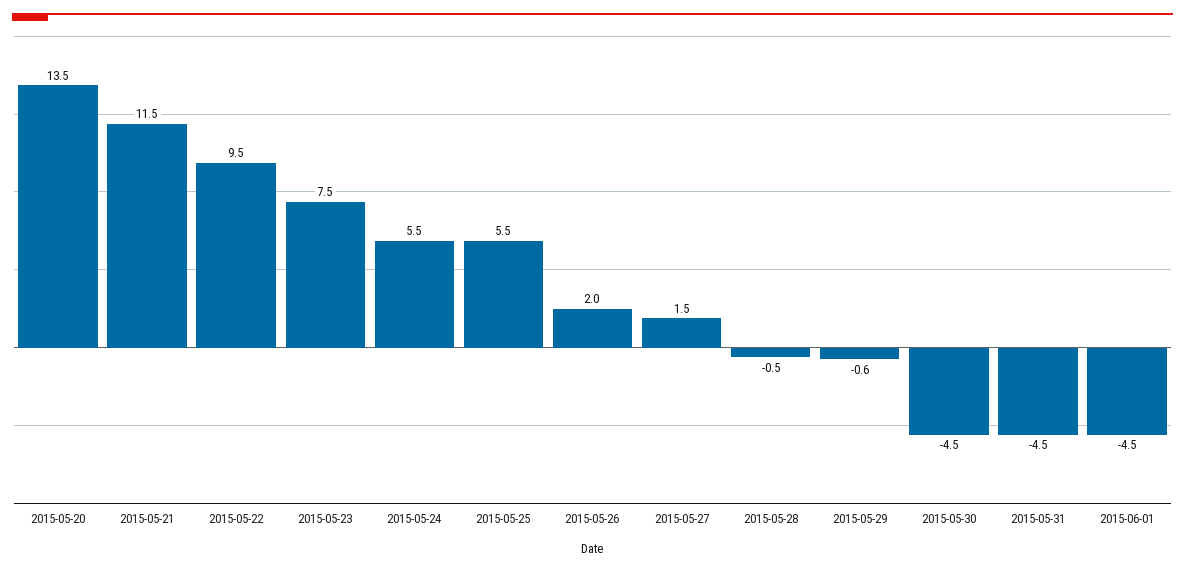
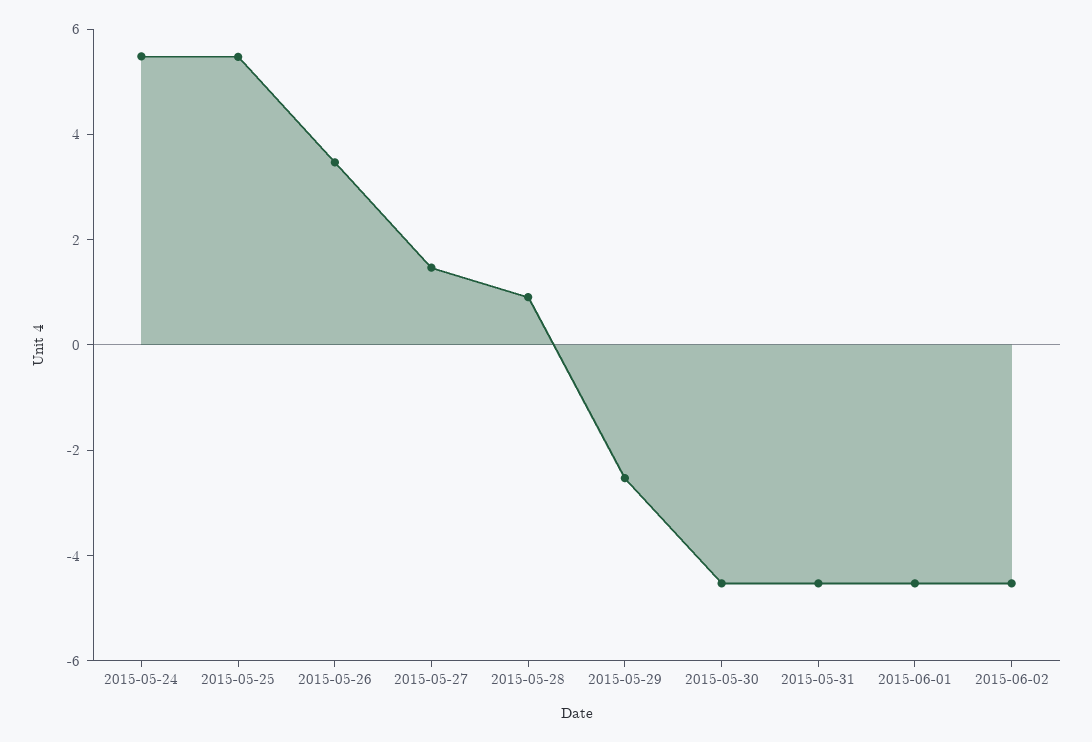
2015-05-20: 13.5 -> none
2015-05-21: 11.5 -> none
2015-05-22: 9.5 -> none
2015-05-23: 7.5 -> none
2015-05-26: 2 -> 3.5
2015-05-28: -0.5 -> 1
2015-05-29: -0.6 -> -2.5
2015-06-02: none -> -4.5

